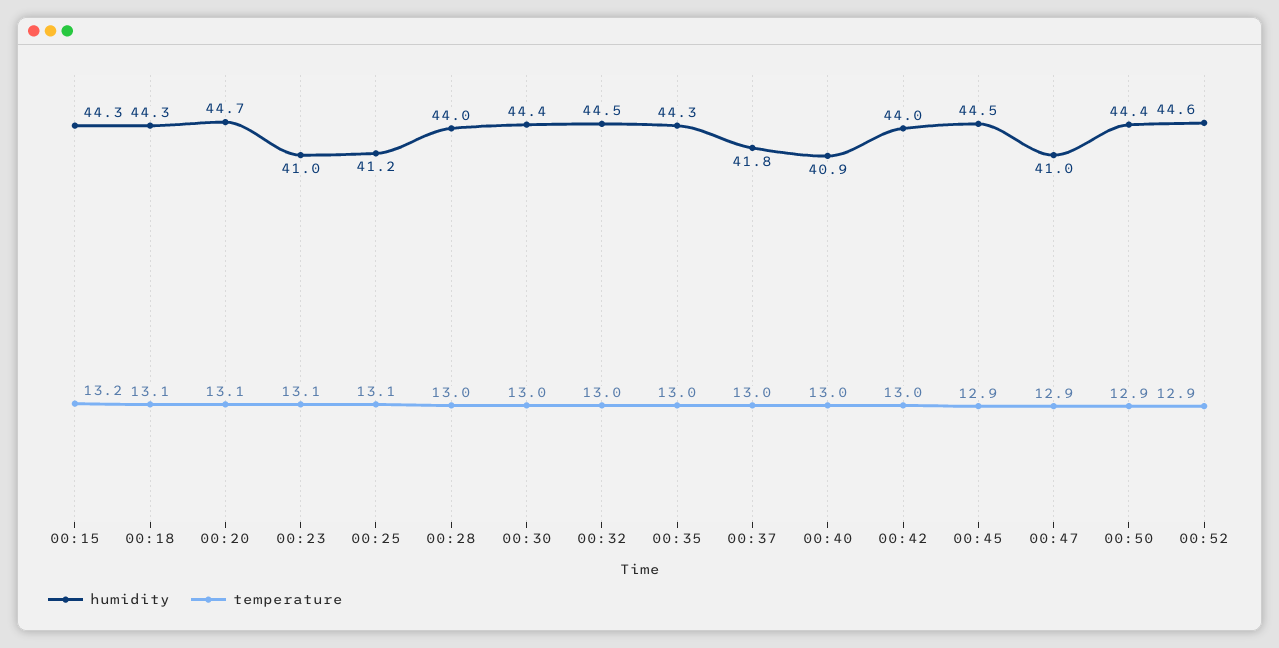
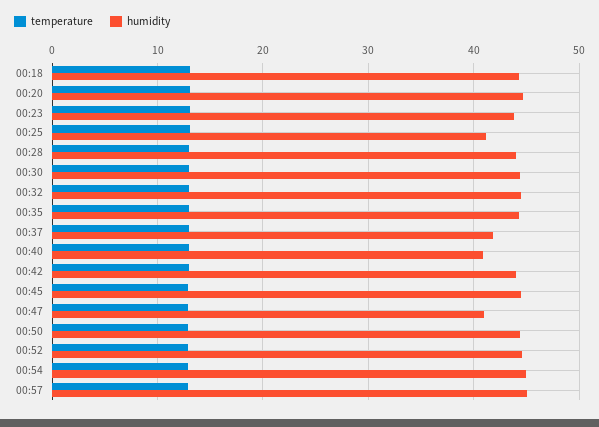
humidity, 00:15: 44.3 -> none
temperature, 00:15: 13.2 -> none
humidity, 00:23: 41 -> 44
temperature, 00:54: none -> 13
humidity, 00:54: none -> 45
temperature, 00:57: none -> 13
humidity, 00:57: none -> 45

